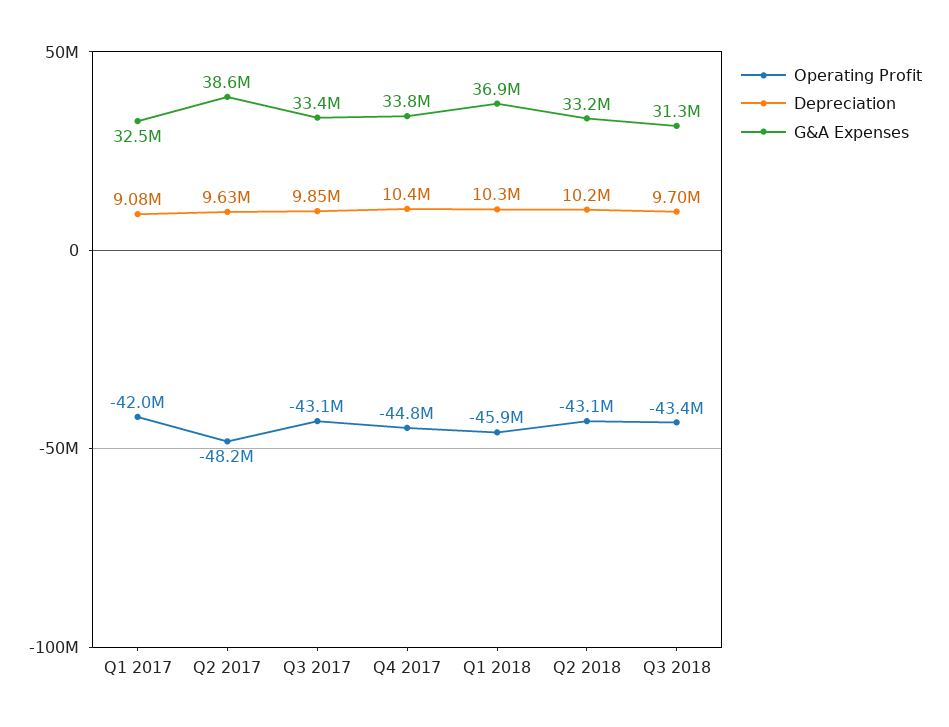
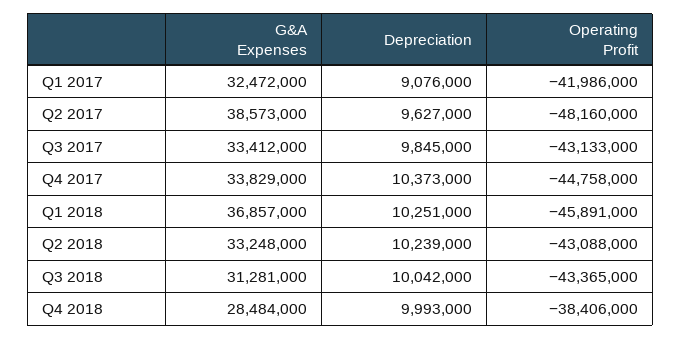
Depreciation, Q3 2018: 9700000 -> 10042000
G&A Expenses, Q4 2018: none -> 28484000
Depreciation, Q4 2018: none -> 9993000
Operating Profit, Q4 2018: none -> -38406000

